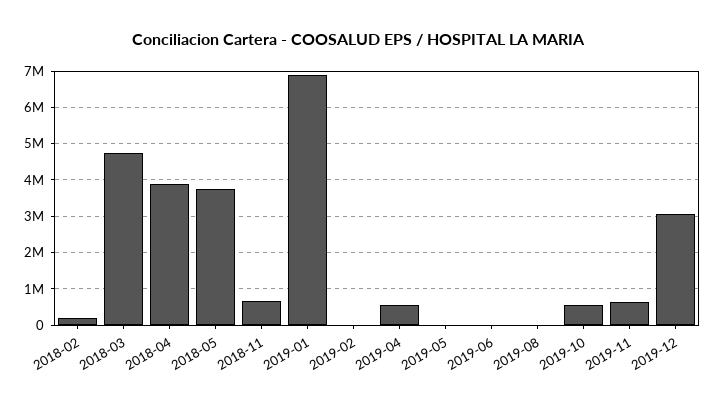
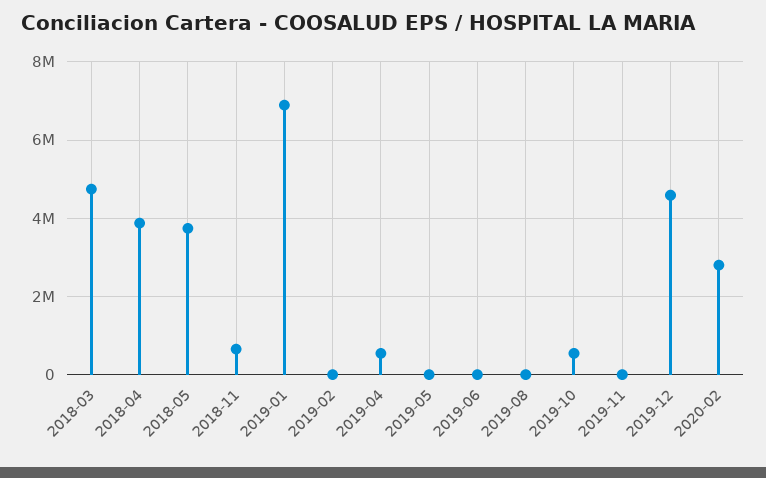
2018-02: 200000 -> none
2019-11: 600000 -> 0
2019-12: 3000000 -> 4600000
2020-02: none -> 2800000

